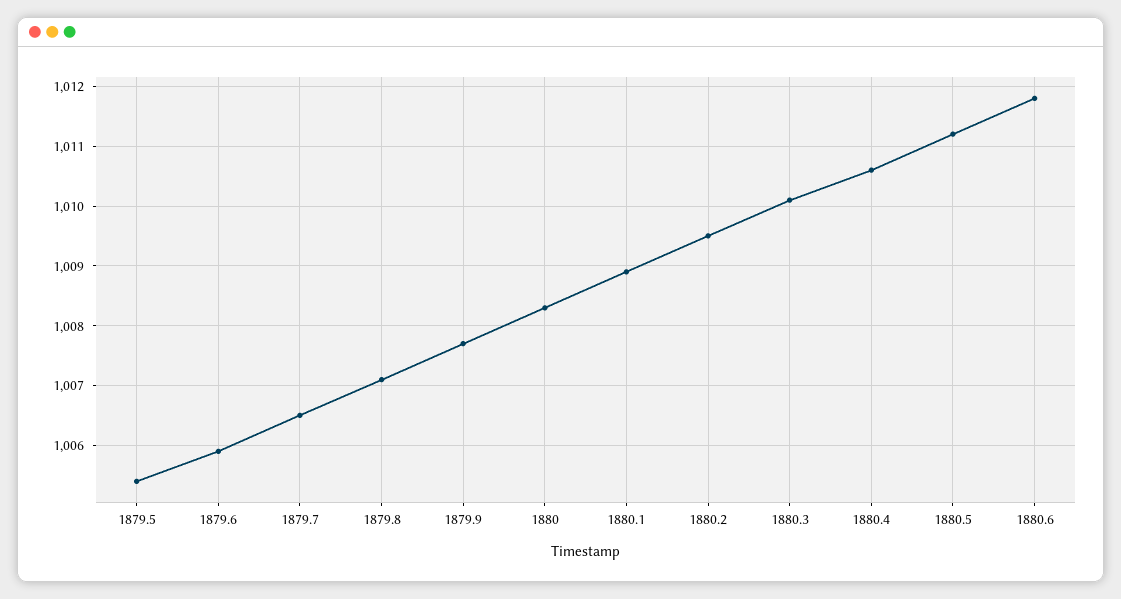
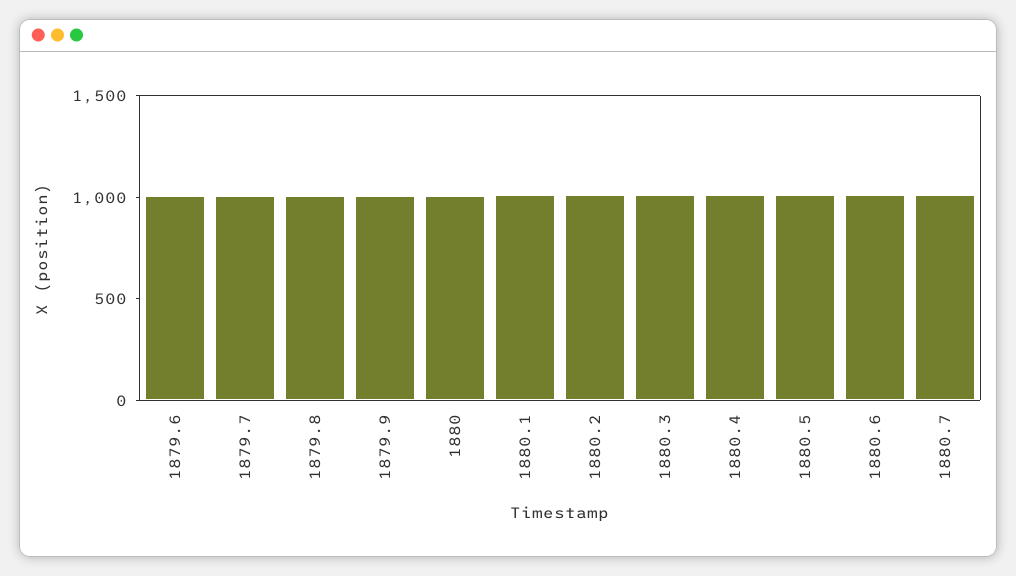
1879.5: 1005.5 -> none
1880.7: none -> 1000

